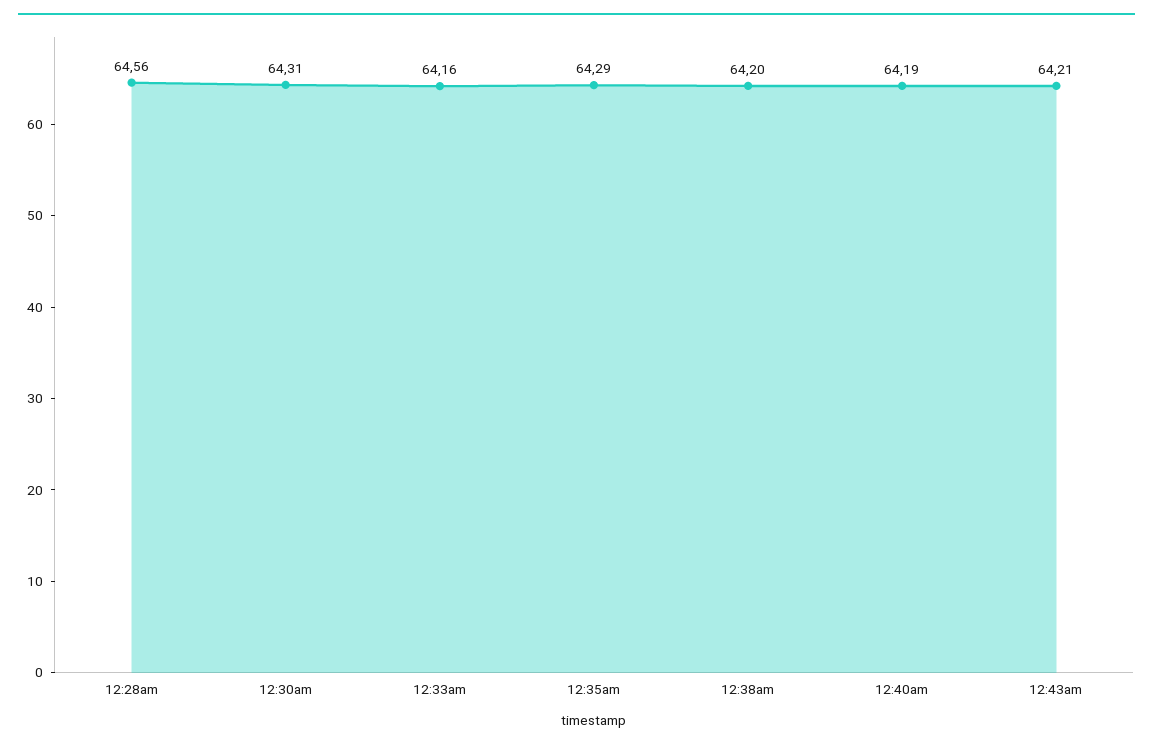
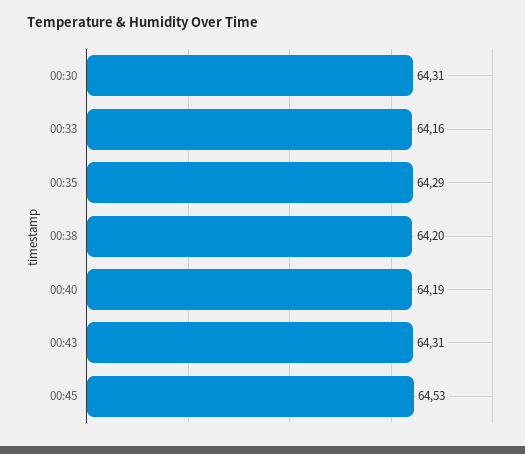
12:28am: 64.56 -> none
12:43am: 64.21 -> 64.31
00:45: none -> 64.53

